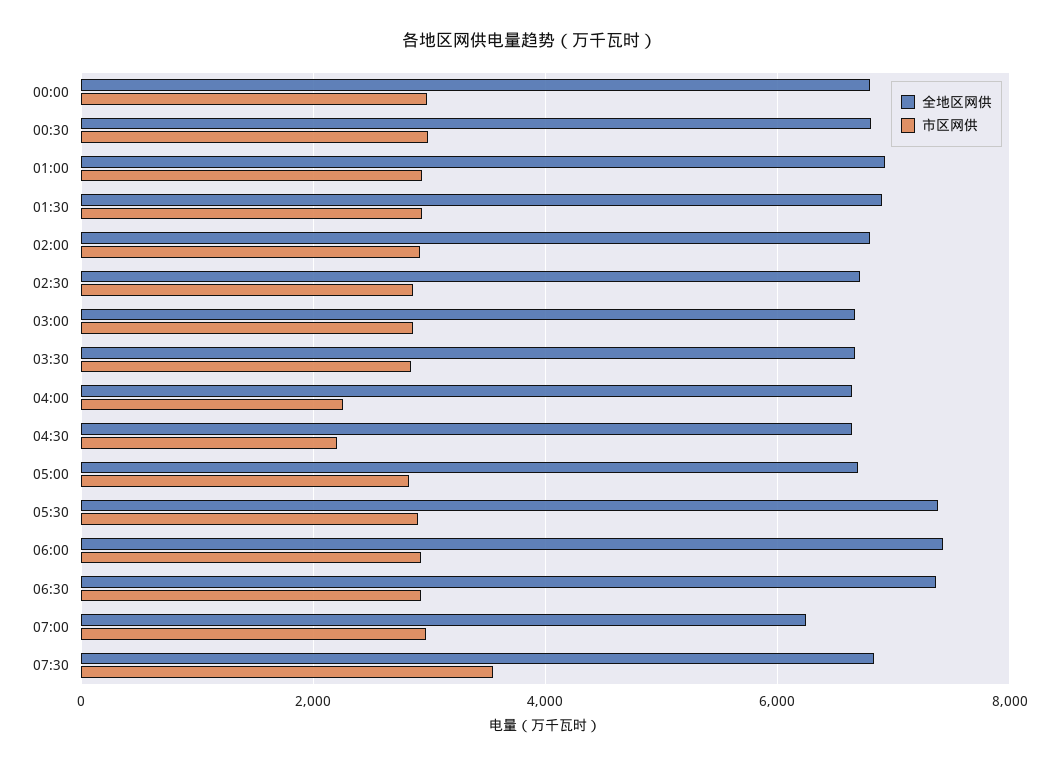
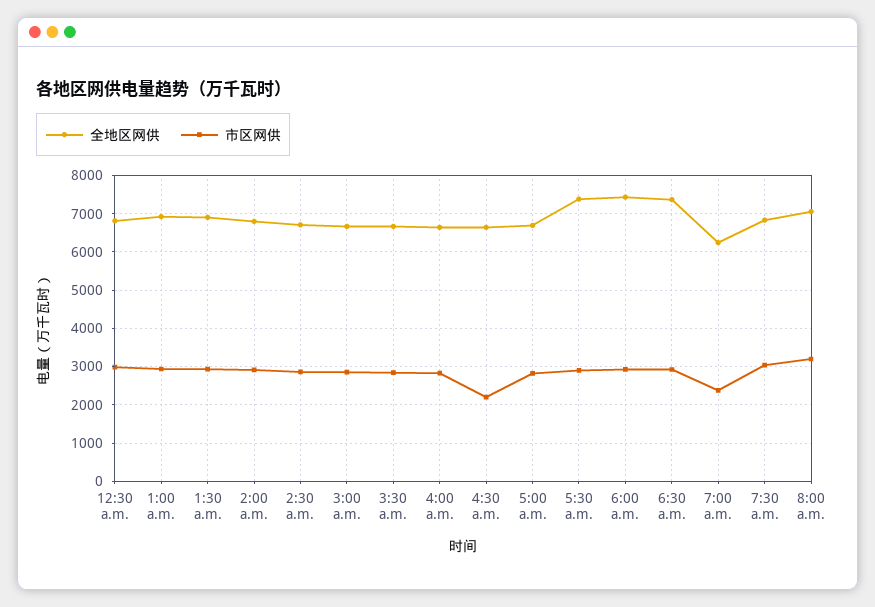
全地区网供, 00:00: 6800 -> none
市区网供, 00:00: 3000 -> none
市区网供, 04:00: 2200 -> 2800
市区网供, 07:00: 3000 -> 2400
市区网供, 07:30: 3600 -> 3000
全地区网供, 8:00 a.m.: none -> 7000
市区网供, 8:00 a.m.: none -> 3200

